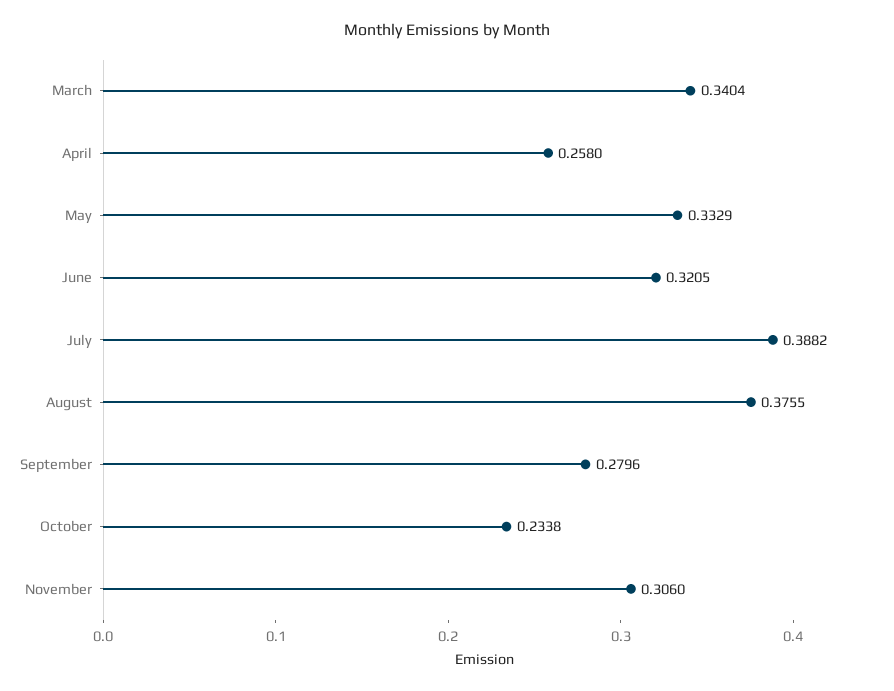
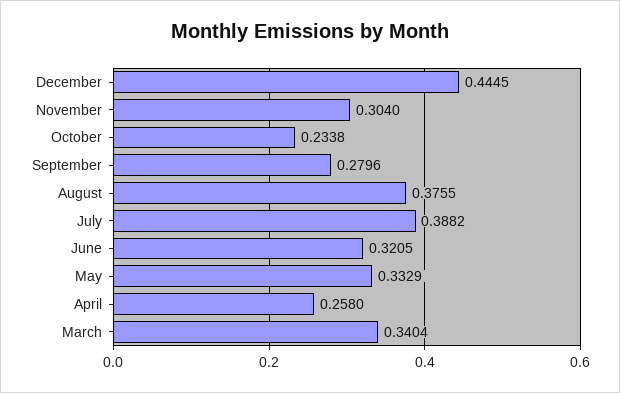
November: 0.306 -> 0.304
December: none -> 0.4445

